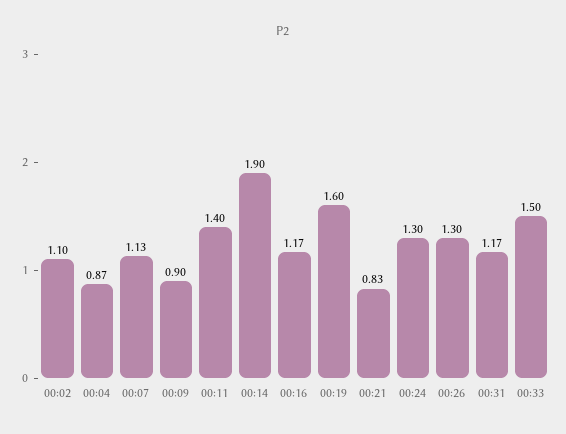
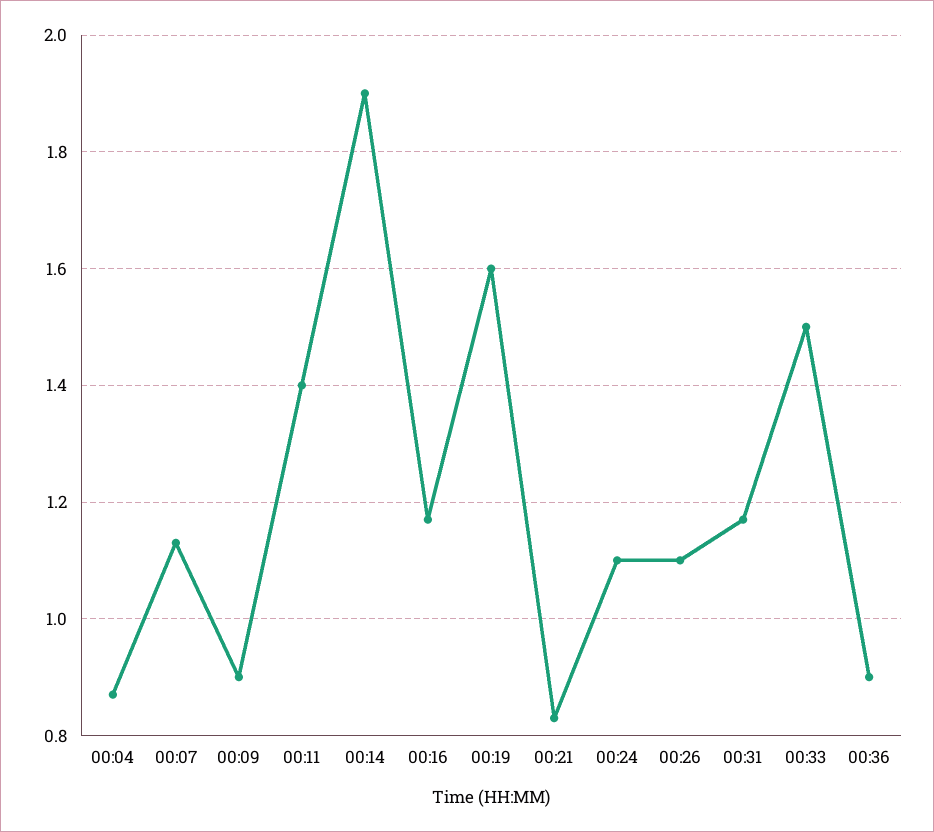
00:02: 1.1 -> none
00:24: 1.3 -> 1.1
00:26: 1.3 -> 1.1
00:36: none -> 0.9

